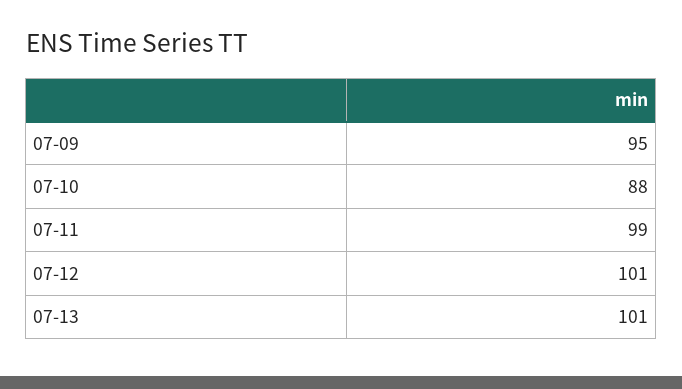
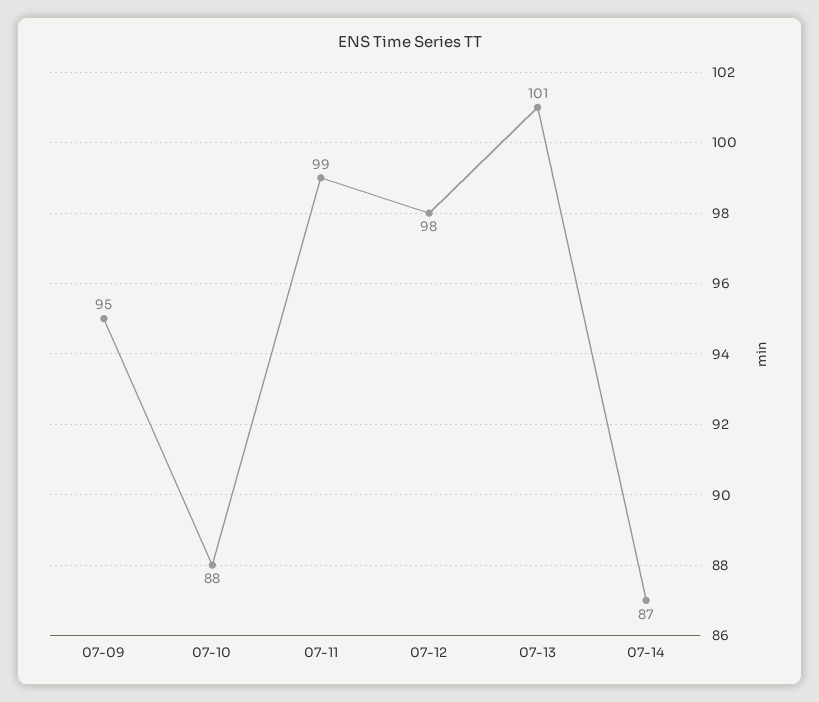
07-12: 101 -> 98
07-14: none -> 87

